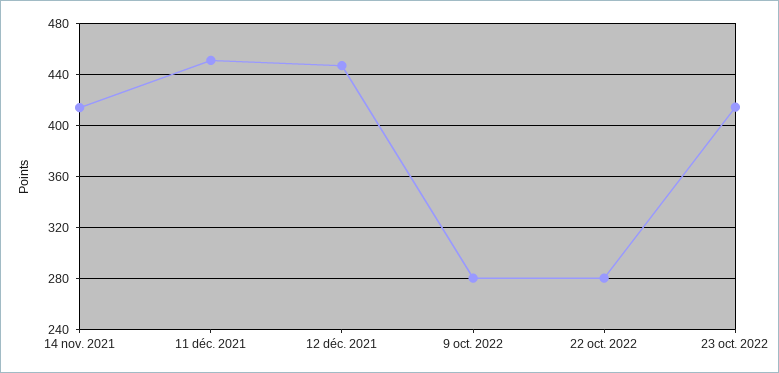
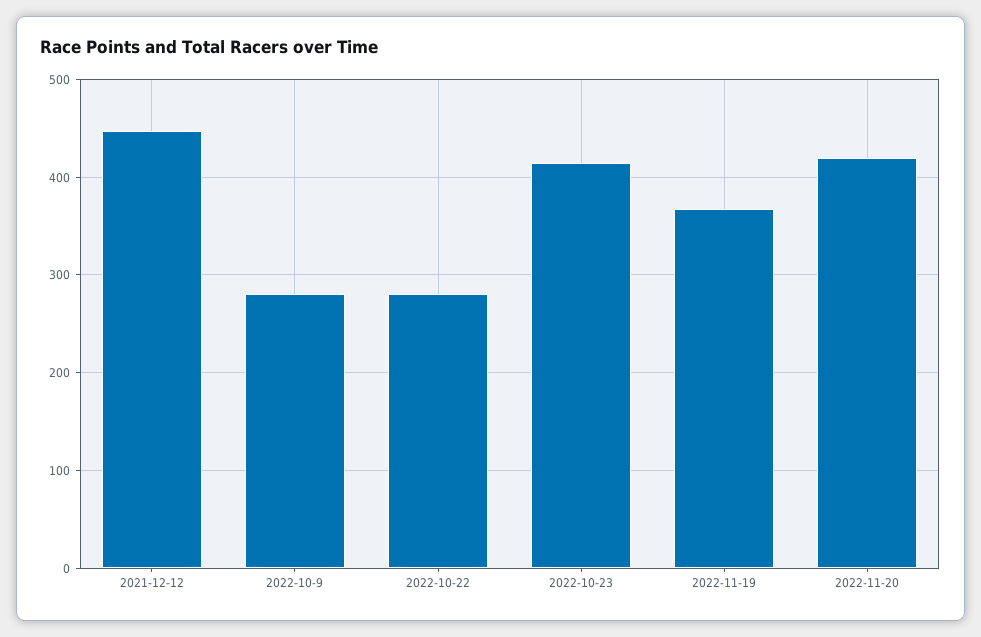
14 nov. 2021: 415 -> none
11 déc. 2021: 450 -> none
2022-11-19: none -> 370
2022-11-20: none -> 420

